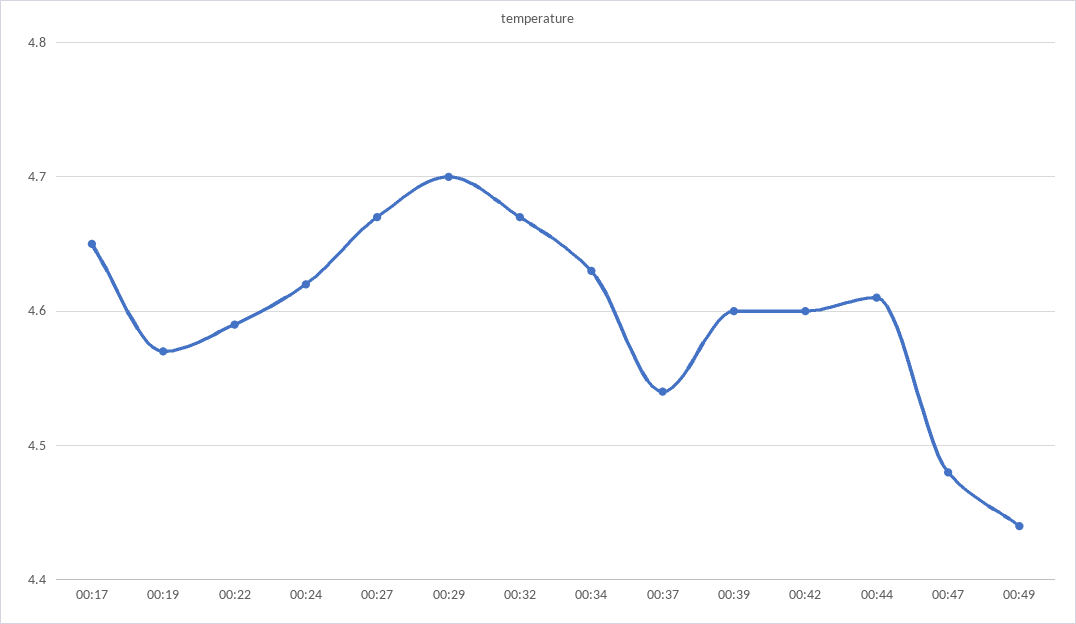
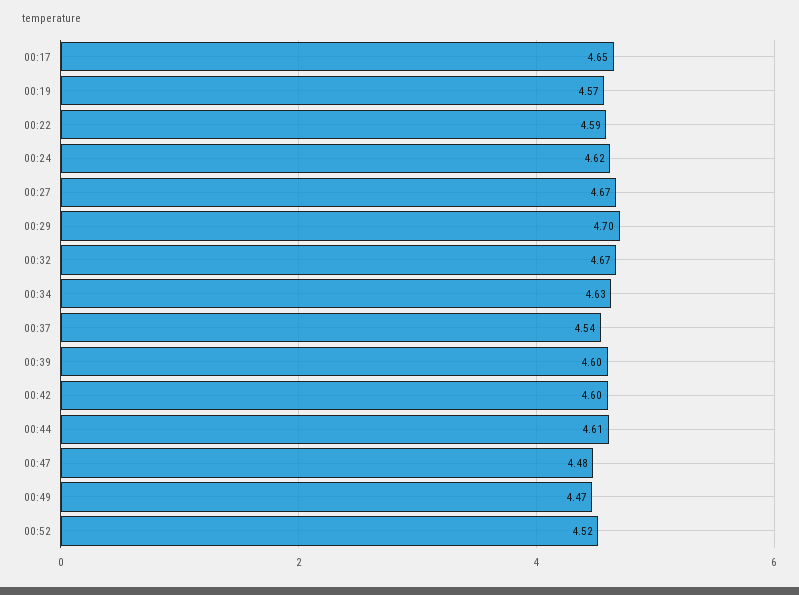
00:49: 4.44 -> 4.47
00:52: none -> 4.52

